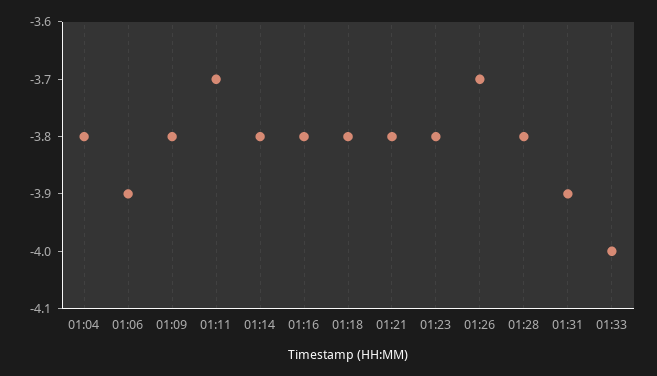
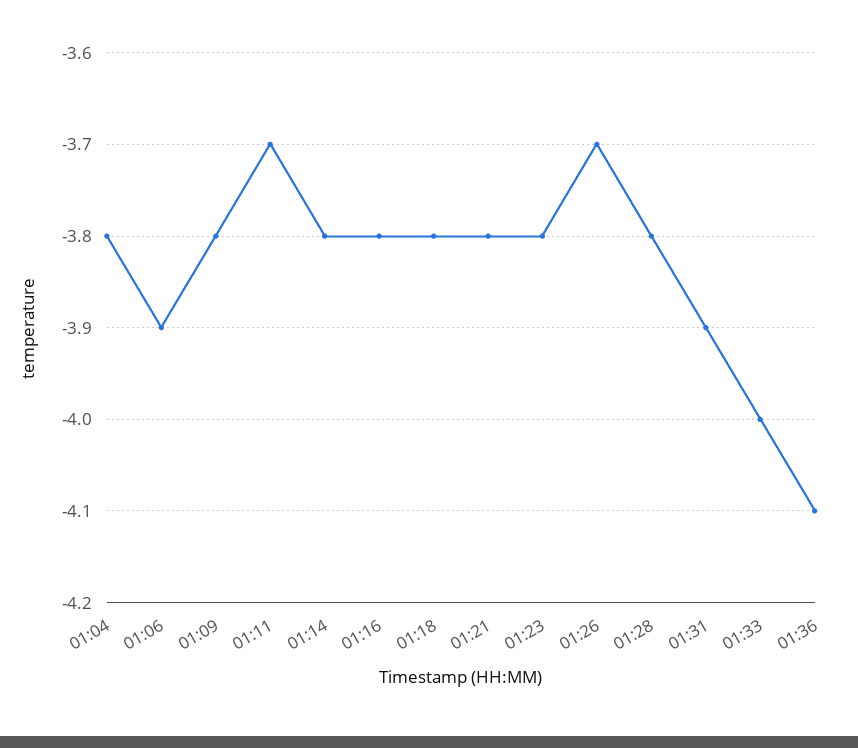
01:36: none -> -4.1

